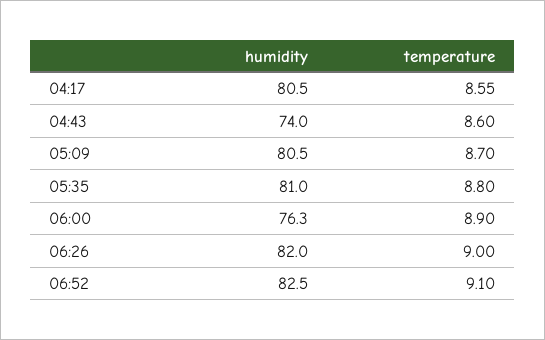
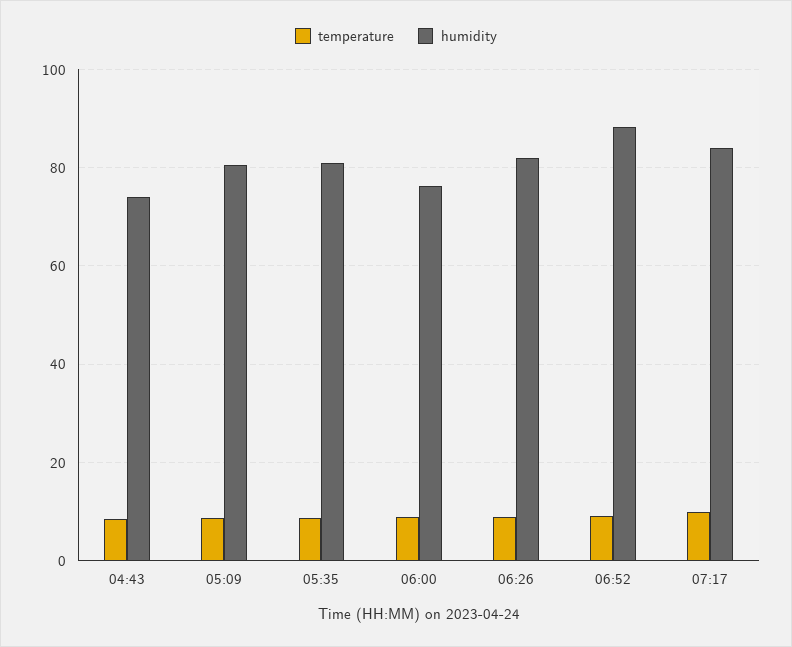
humidity, 04:17: 80.5 -> none
temperature, 04:17: 8.55 -> none
humidity, 06:52: 82.5 -> 88
temperature, 07:17: none -> 10
humidity, 07:17: none -> 84

